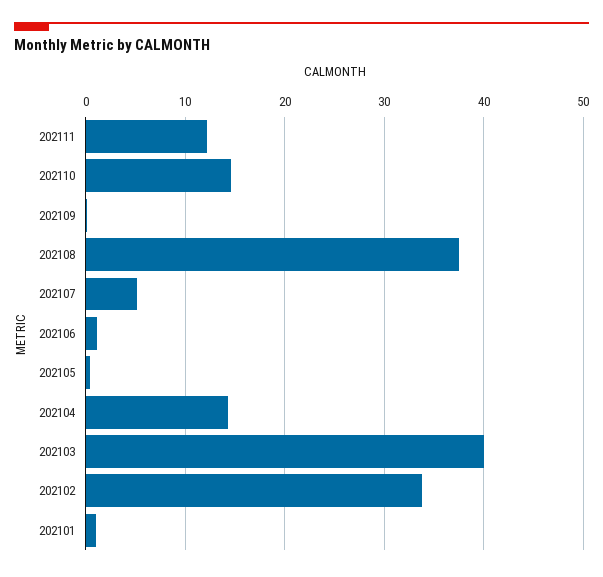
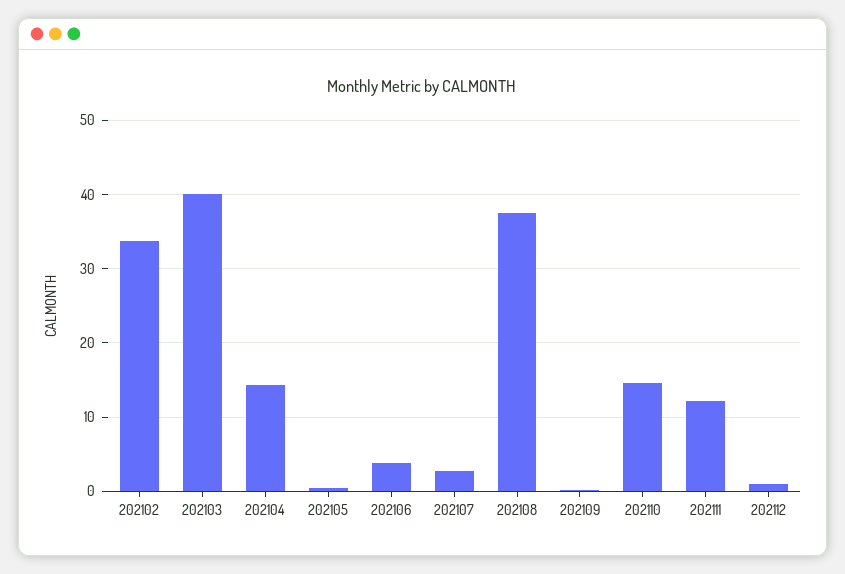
202107: 5 -> 3
202106: 1 -> 4
202101: 1 -> none
202112: none -> 1

